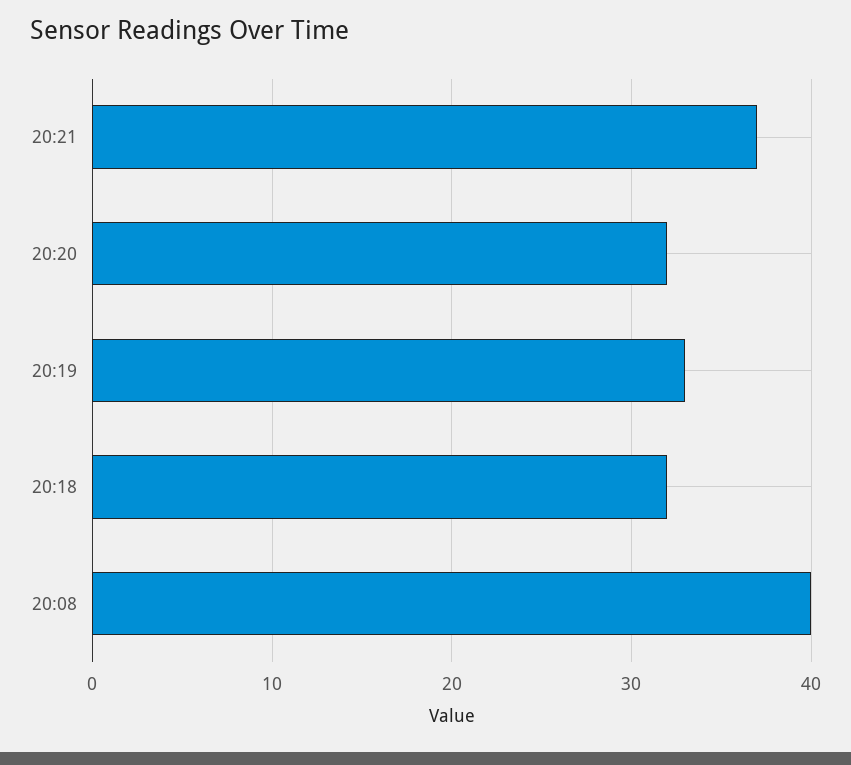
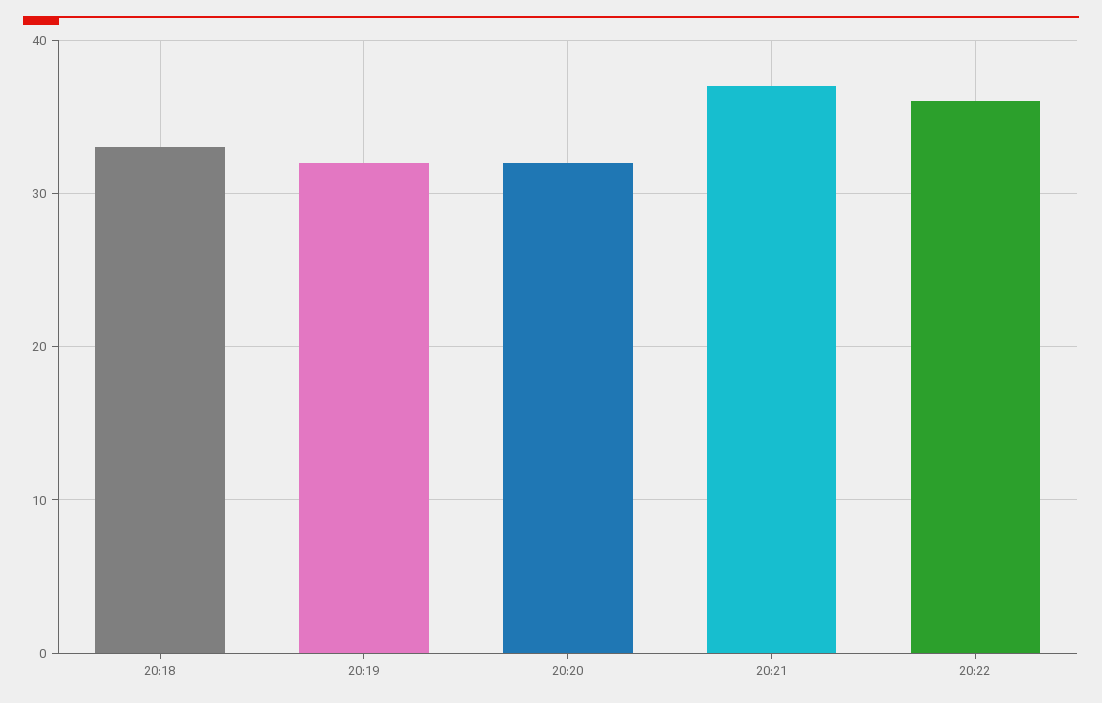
20:19: 33 -> 32
20:18: 32 -> 33
20:08: 40 -> none
20:22: none -> 36

